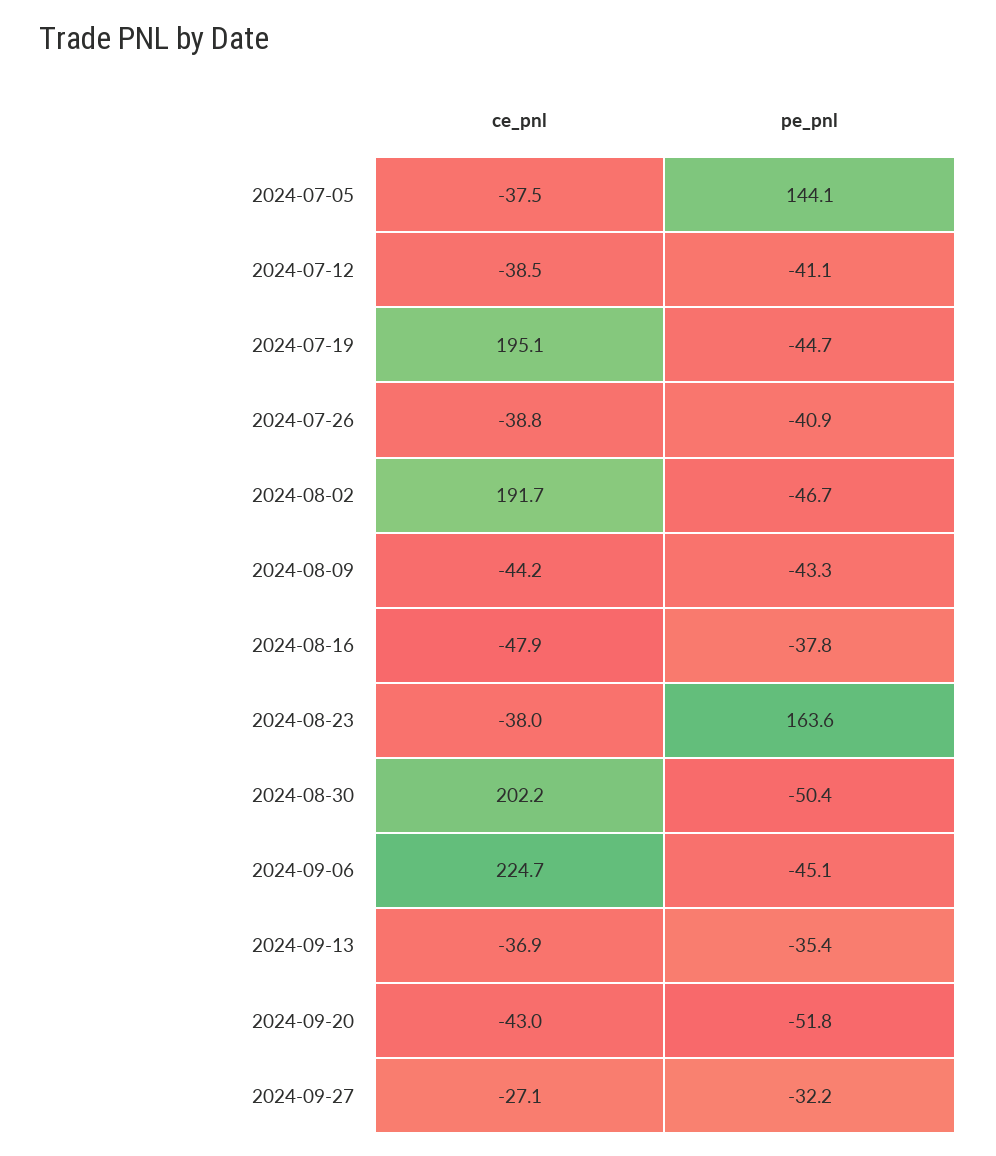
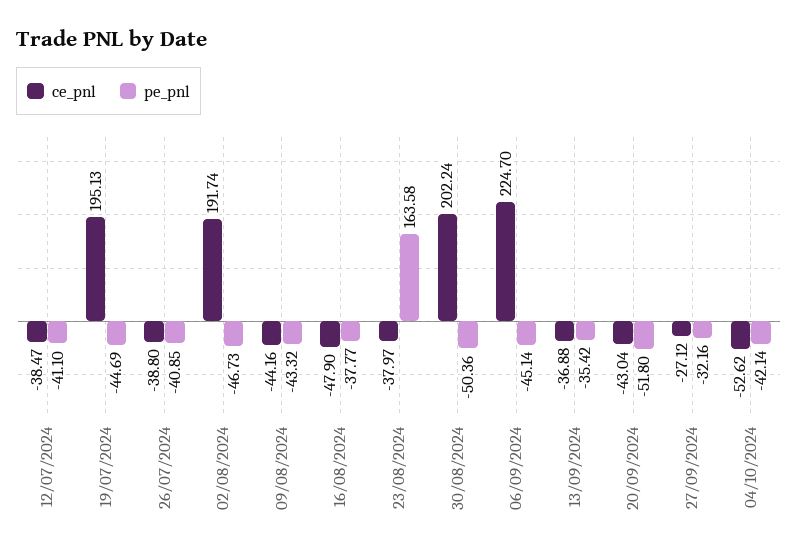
ce_pnl, 2024-07-05: -37.5 -> none
pe_pnl, 2024-07-05: 144.1 -> none
ce_pnl, 04/10/2024: none -> -52.62
pe_pnl, 04/10/2024: none -> -42.14

